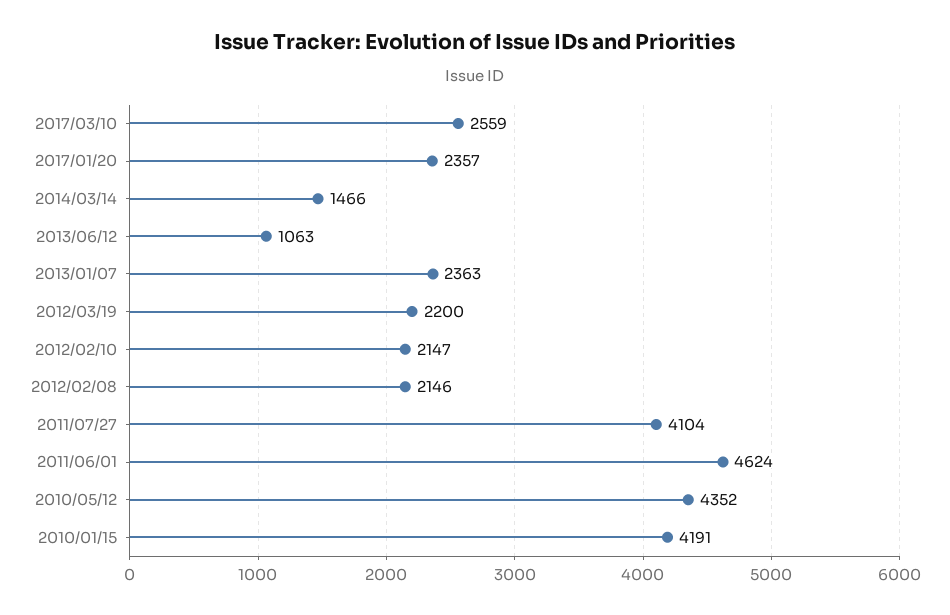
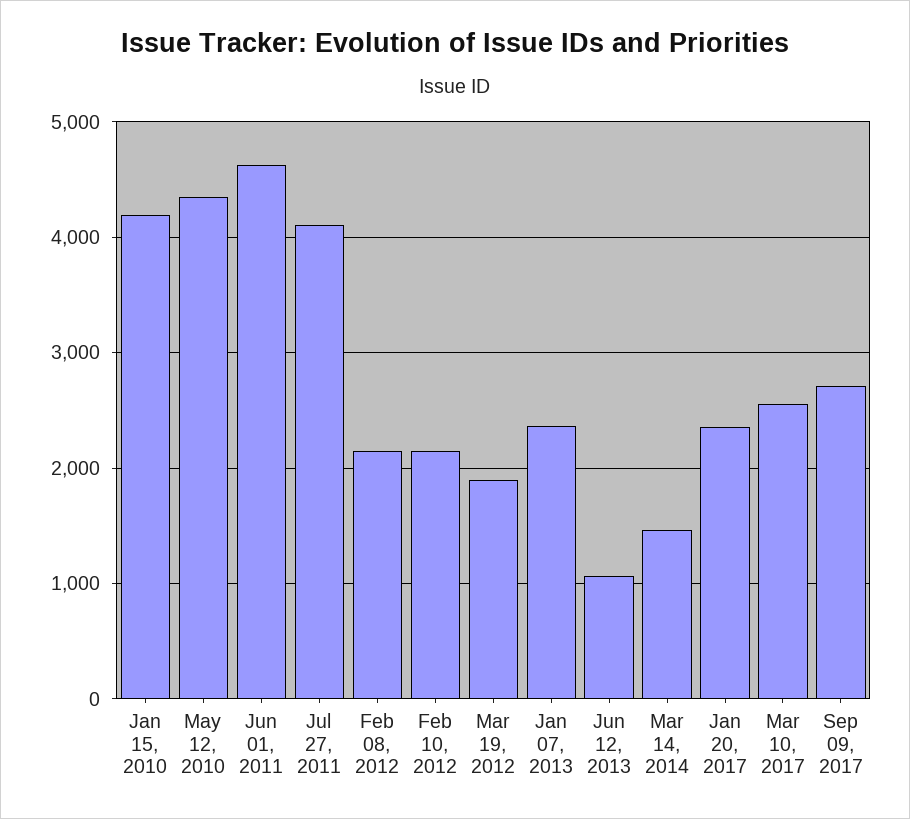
2012/03/19: 2200 -> 1900
Sep 09, 2017: none -> 2700

